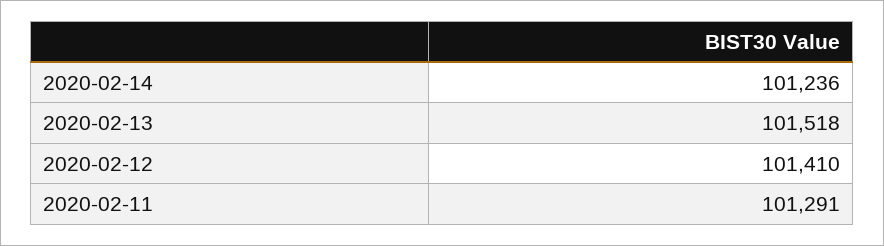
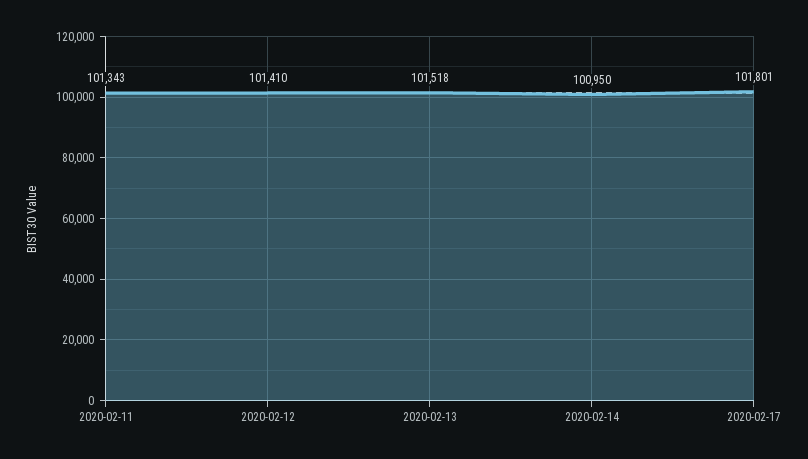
2020-02-14: 101236 -> 100950
2020-02-11: 101291 -> 101343
2020-02-17: none -> 101801

